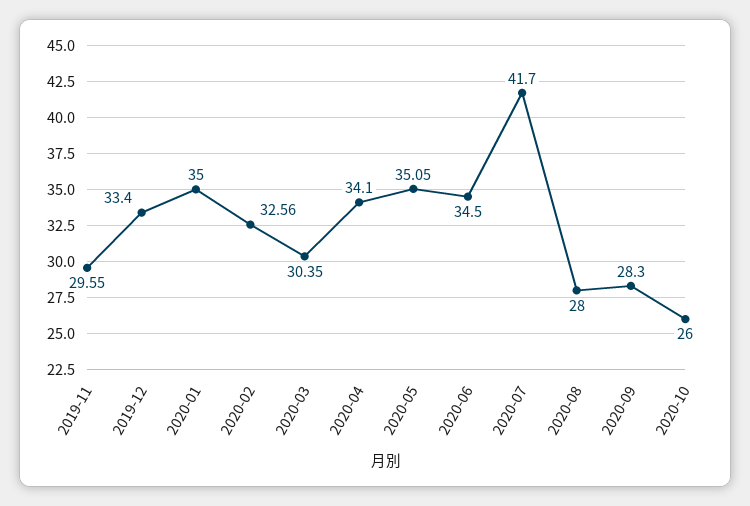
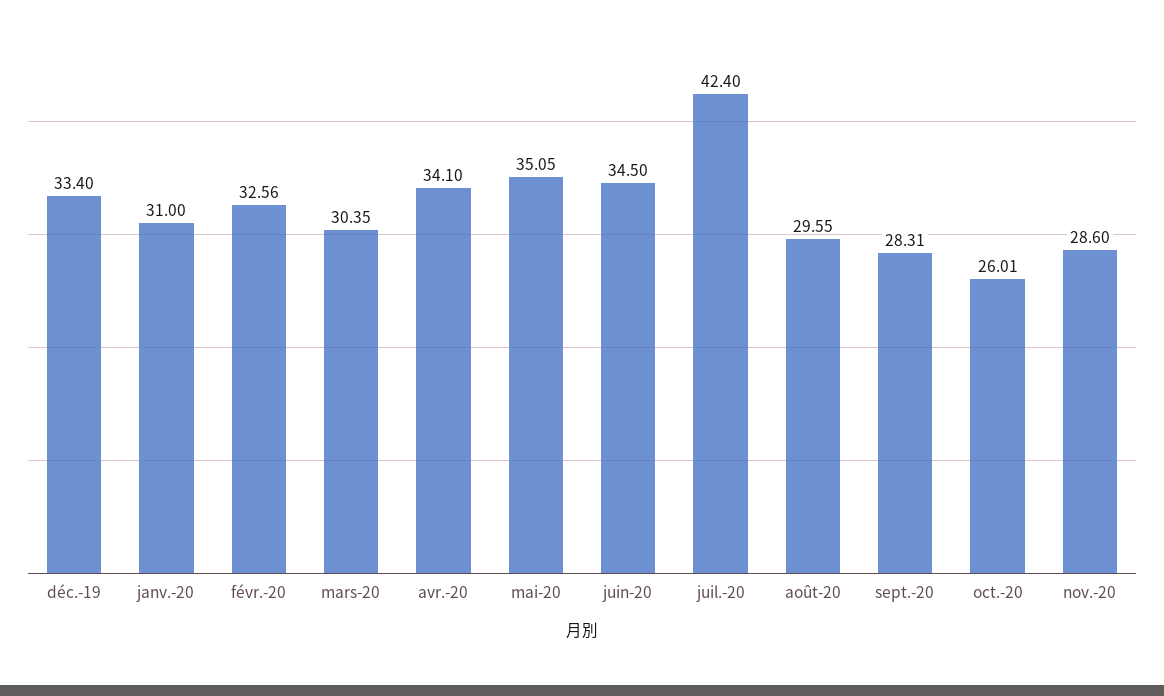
2019-11: 29.55 -> none
2020-01: 35 -> 31
2020-07: 41.7 -> 42.4
2020-08: 28 -> 29.55
2020-09: 28.3 -> 28.31
2020-10: 26 -> 26.01
nov.-20: none -> 28.6

